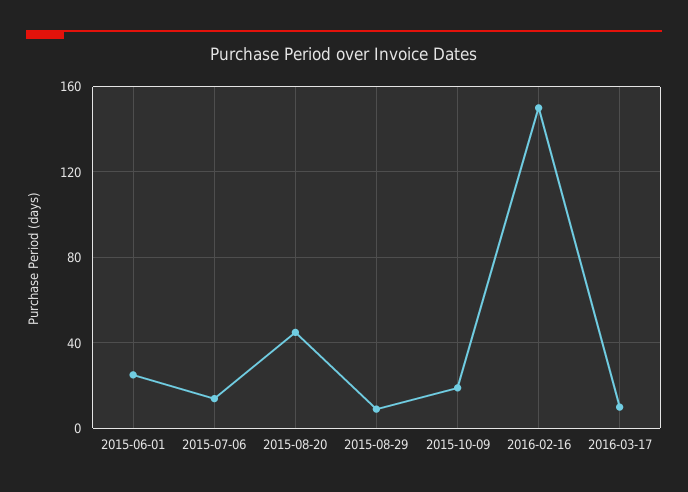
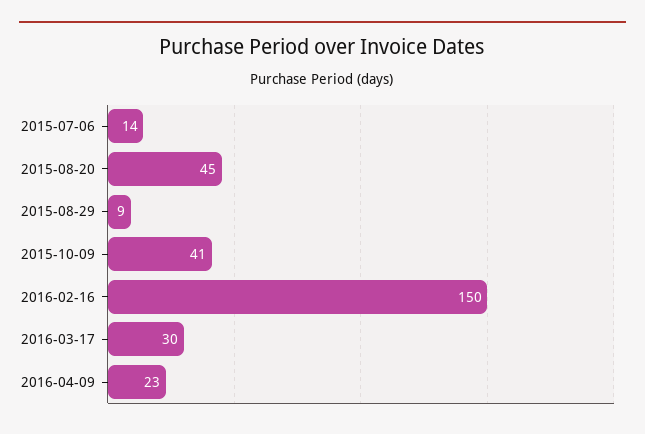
2015-06-01: 25 -> none
2015-10-09: 20 -> 41
2016-03-17: 10 -> 30
2016-04-09: none -> 23

